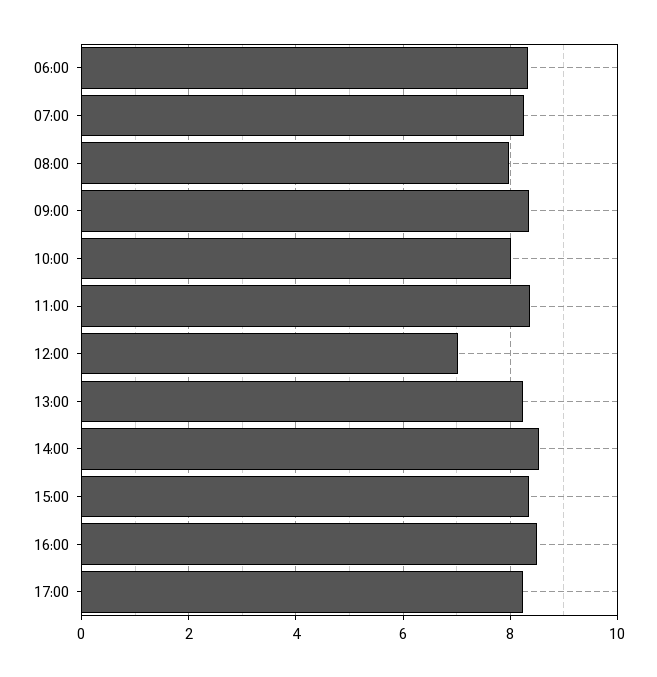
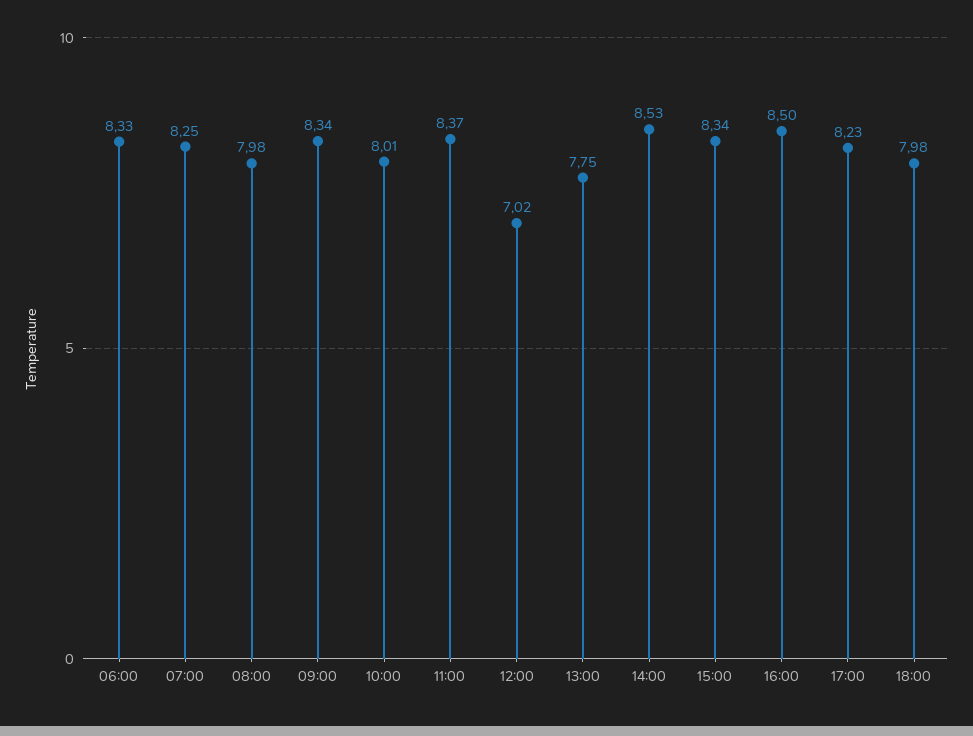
13:00: 8.2 -> 7.75
18:00: none -> 7.98

